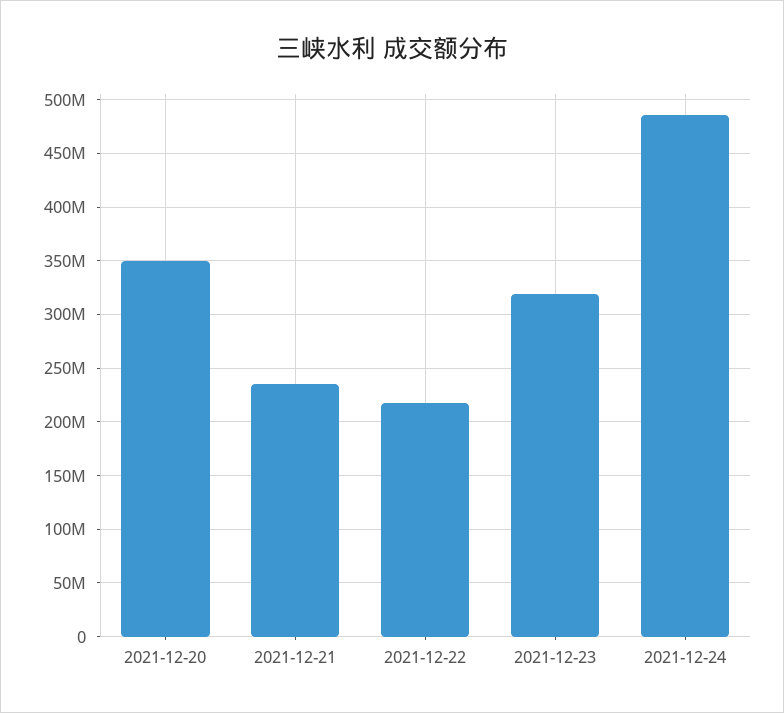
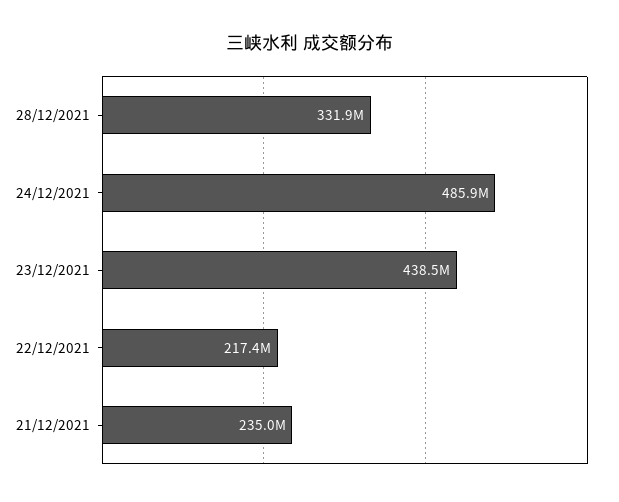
2021-12-20: 350000000 -> none
2021-12-23: 320000000 -> 438500000
28/12/2021: none -> 331900000

